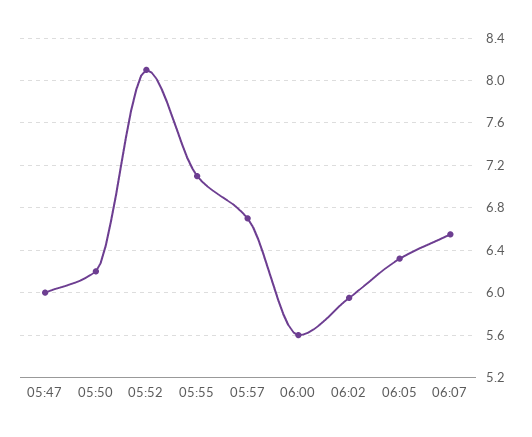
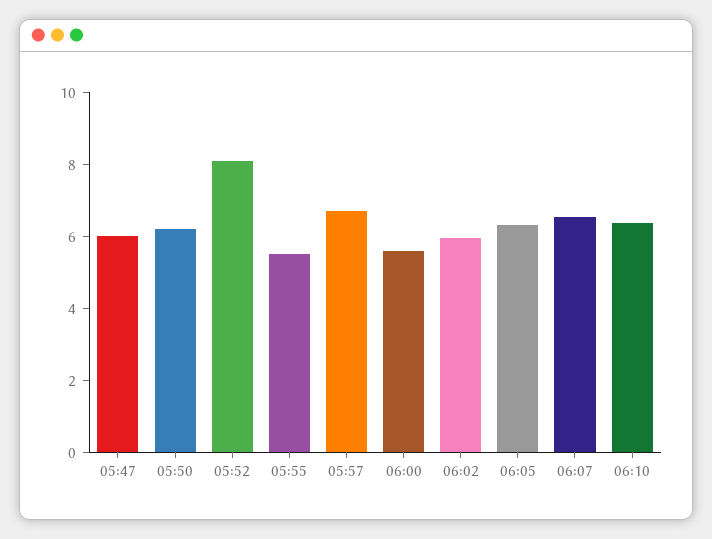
05:55: 7.1 -> 5.5
06:10: none -> 6.5

